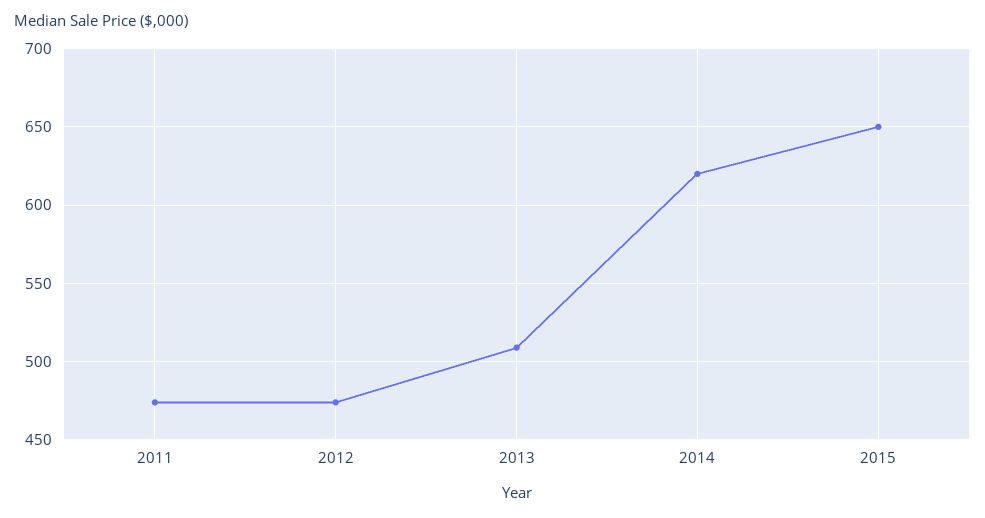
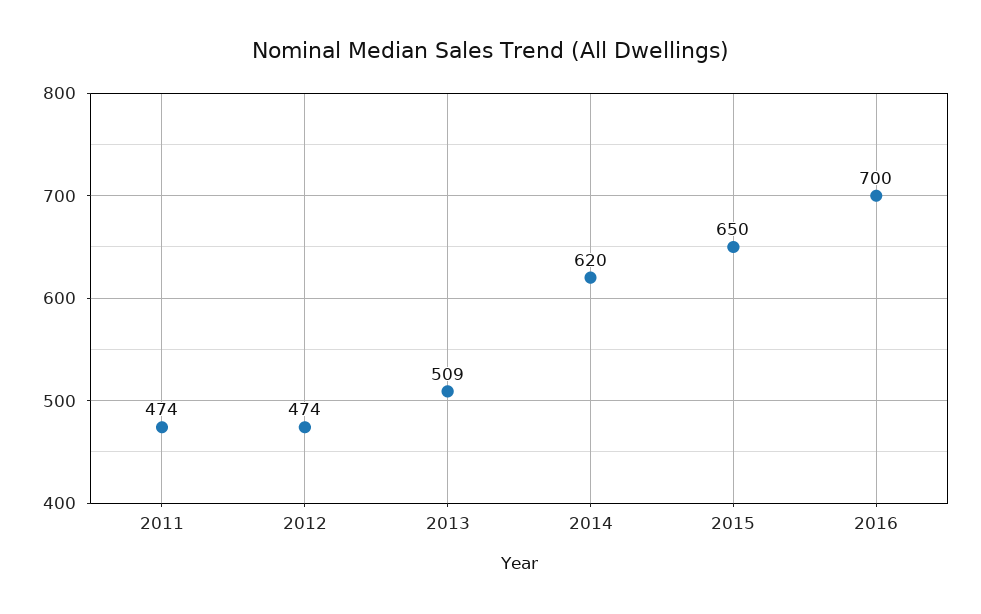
2016: none -> 700

